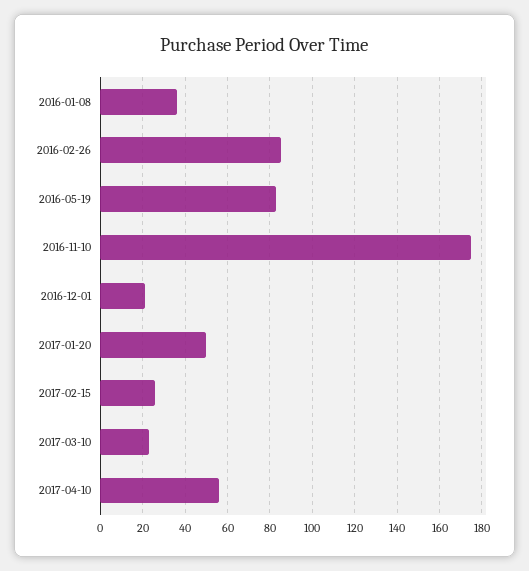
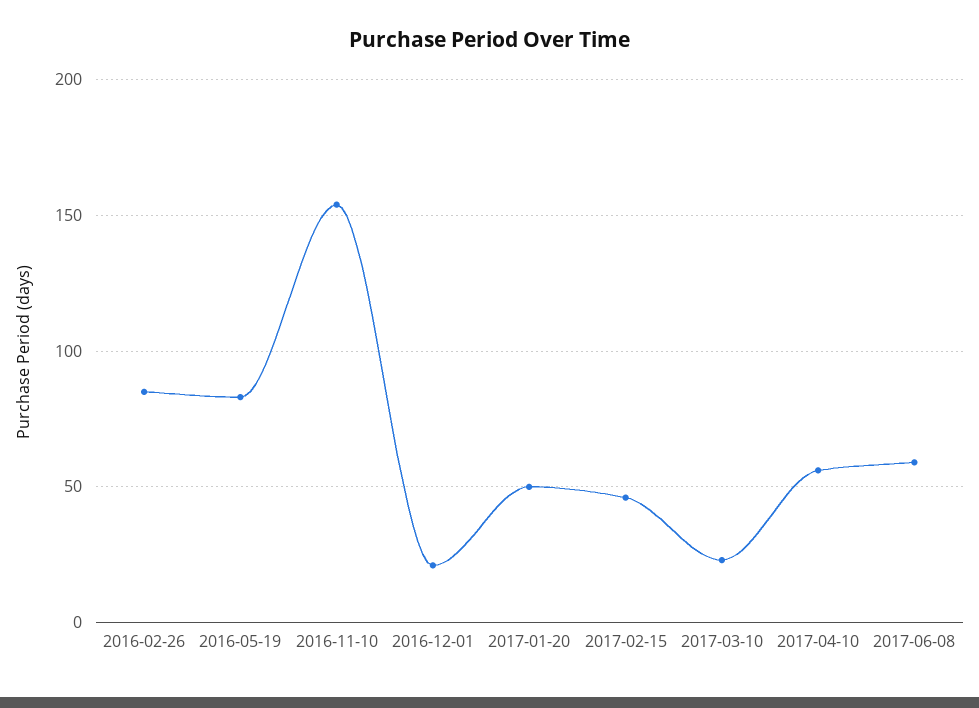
2016-01-08: 35 -> none
2016-11-10: 175 -> 155
2017-02-15: 25 -> 45
2017-06-08: none -> 60

